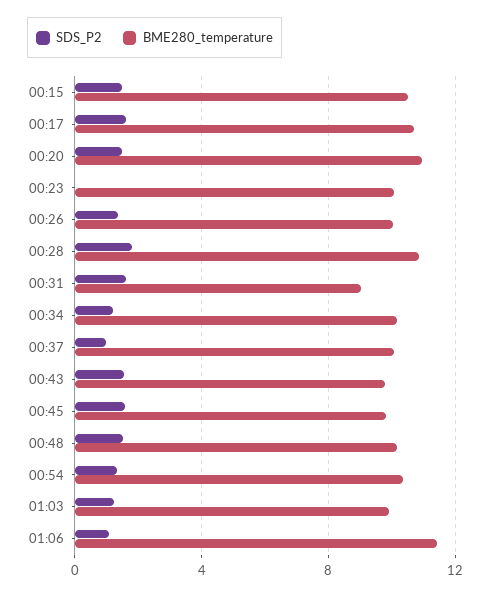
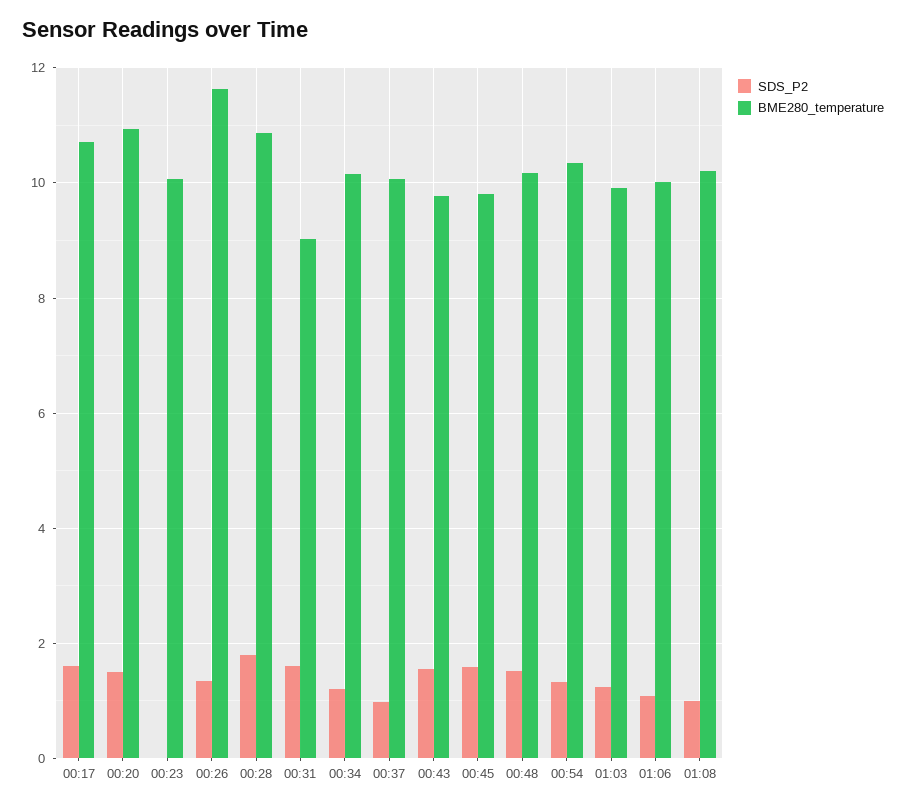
SDS_P2, 00:15: 1.5 -> none
BME280_temperature, 00:15: 10.5 -> none
BME280_temperature, 00:26: 10 -> 11.6
BME280_temperature, 01:06: 11.5 -> 10
SDS_P2, 01:08: none -> 1
BME280_temperature, 01:08: none -> 10.2

